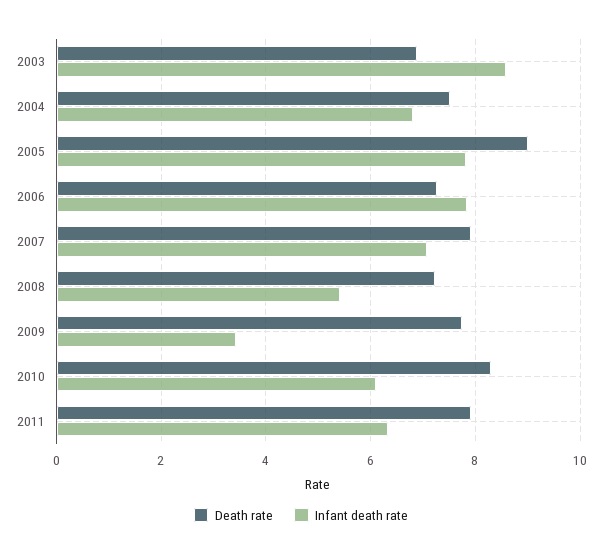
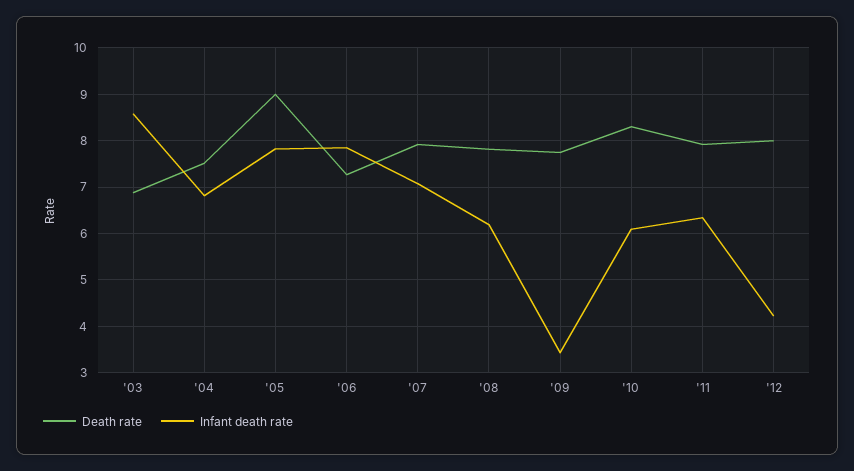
Death rate, 2008: 7.2 -> 7.8
Infant death rate, 2008: 5.4 -> 6.2
Death rate, '12: none -> 8
Infant death rate, '12: none -> 4.2

